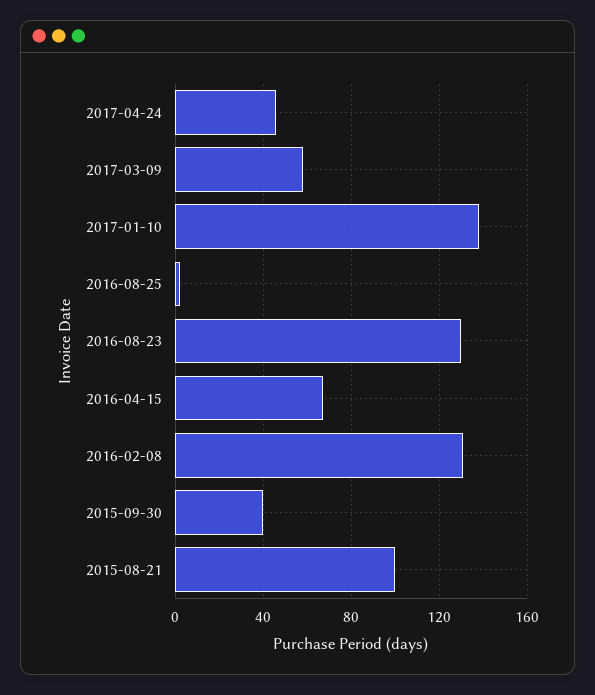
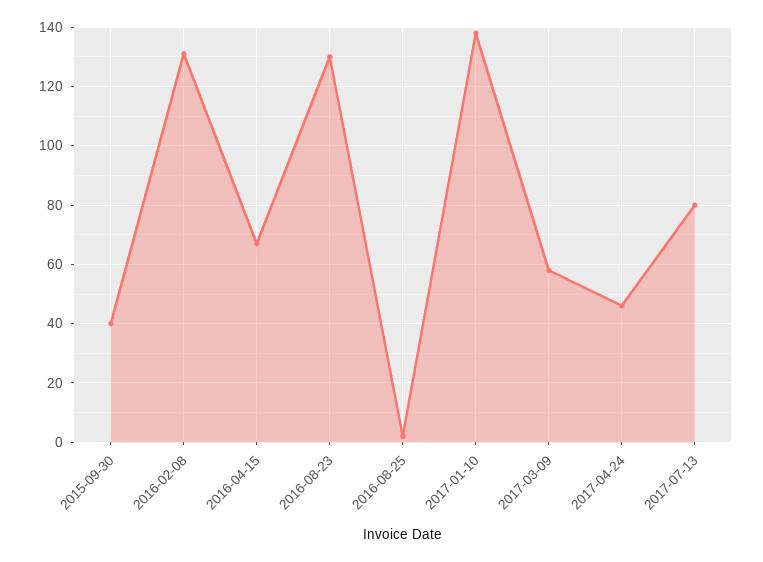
2015-08-21: 100 -> none
2017-07-13: none -> 80

